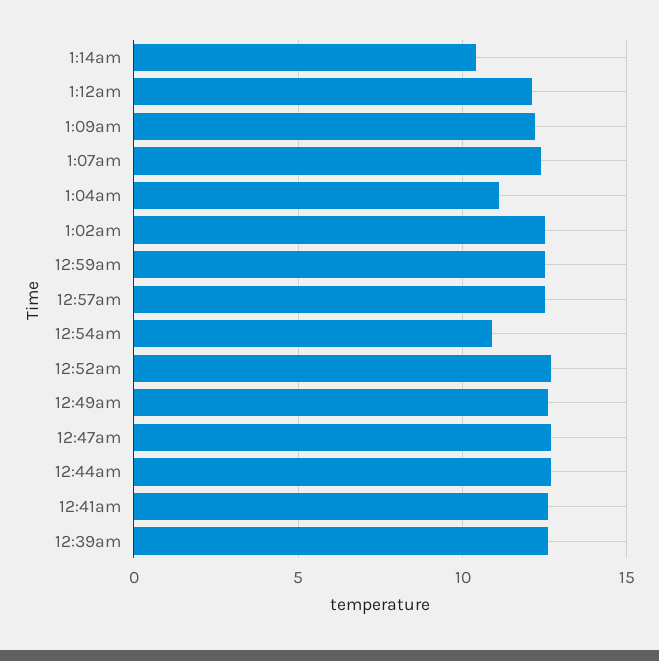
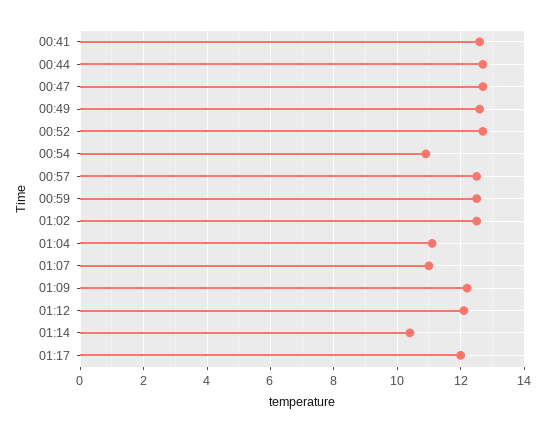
1:07am: 12.5 -> 11
12:39am: 12.5 -> none
01:17: none -> 12

